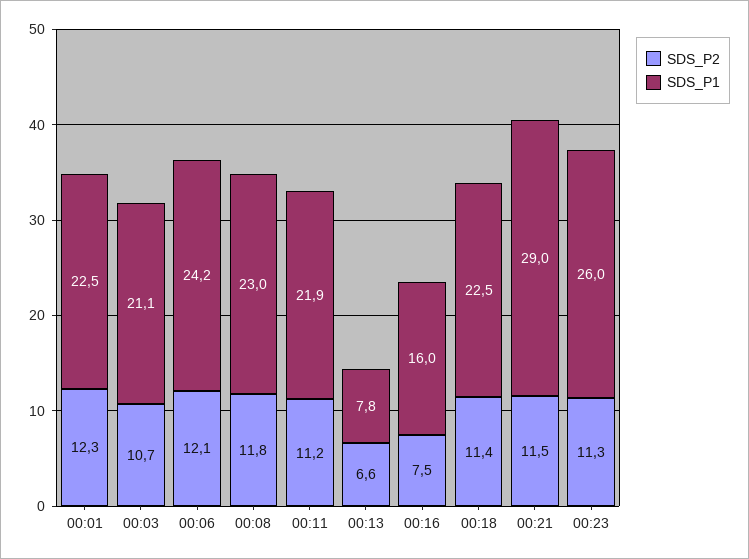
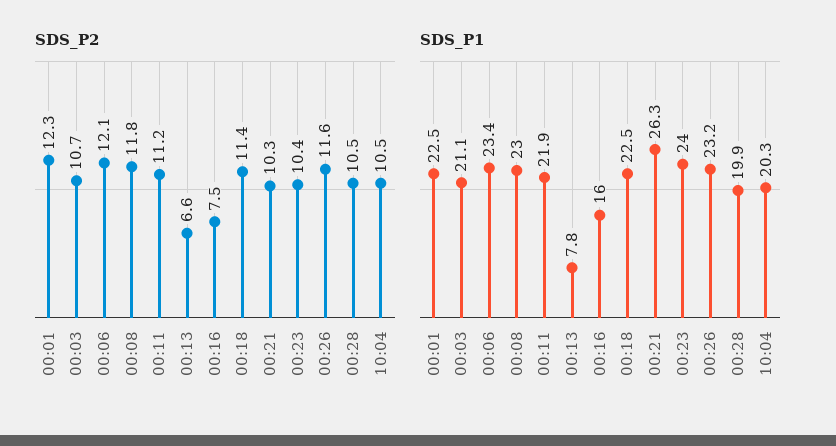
SDS_P1, 00:06: 24.2 -> 23.4
SDS_P2, 00:21: 11.5 -> 10.3
SDS_P1, 00:21: 29 -> 26.3
SDS_P2, 00:23: 11.3 -> 10.4
SDS_P1, 00:23: 26 -> 24
SDS_P2, 00:26: none -> 11.6
SDS_P2, 00:28: none -> 10.5
SDS_P2, 10:04: none -> 10.5
SDS_P1, 00:26: none -> 23.2
SDS_P1, 00:28: none -> 19.9
SDS_P1, 10:04: none -> 20.3

